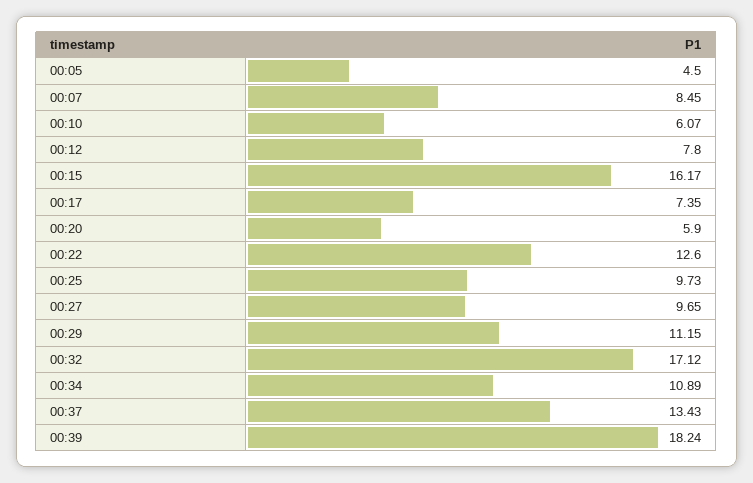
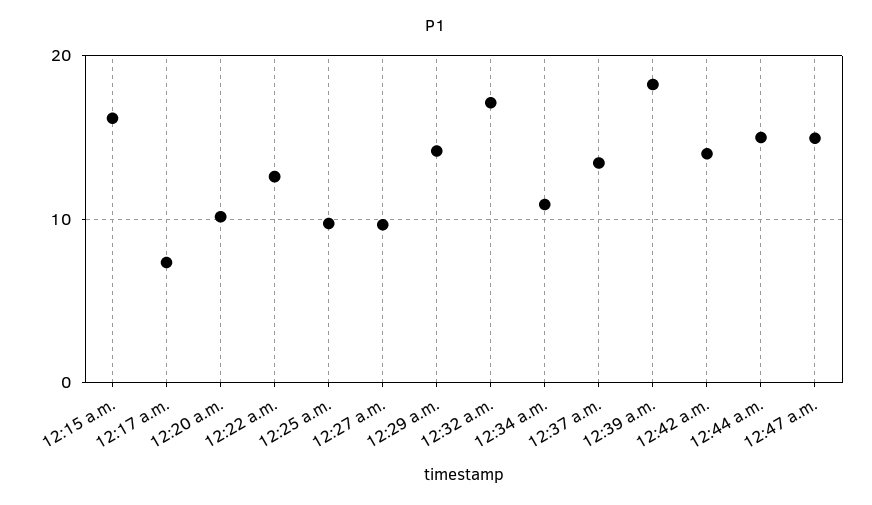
00:05: 4.5 -> none
00:07: 8.45 -> none
00:10: 6.07 -> none
00:12: 7.8 -> none
00:20: 5.9 -> 10
00:29: 11.15 -> 14
12:42 a.m.: none -> 14
12:44 a.m.: none -> 15
12:47 a.m.: none -> 15

